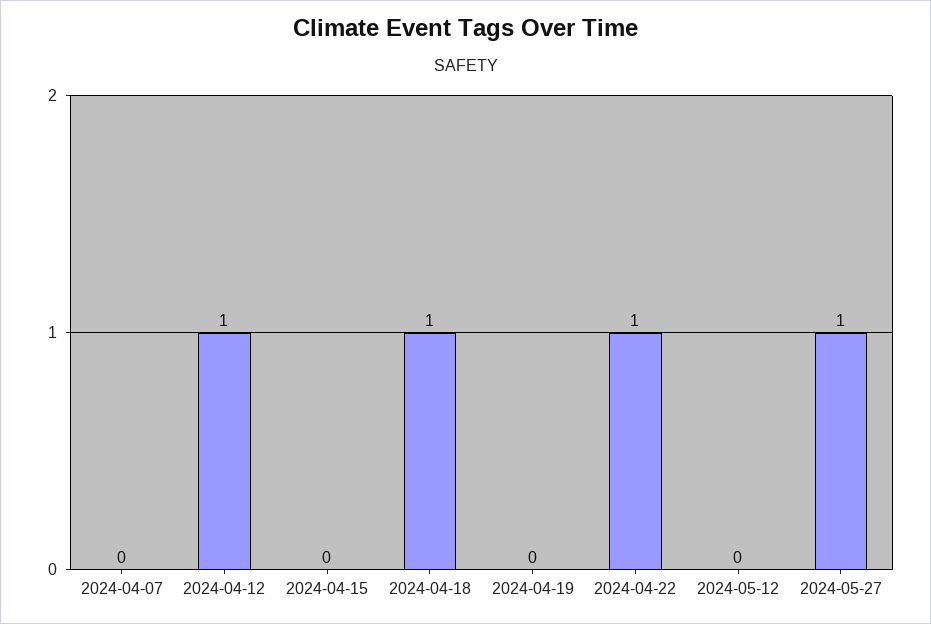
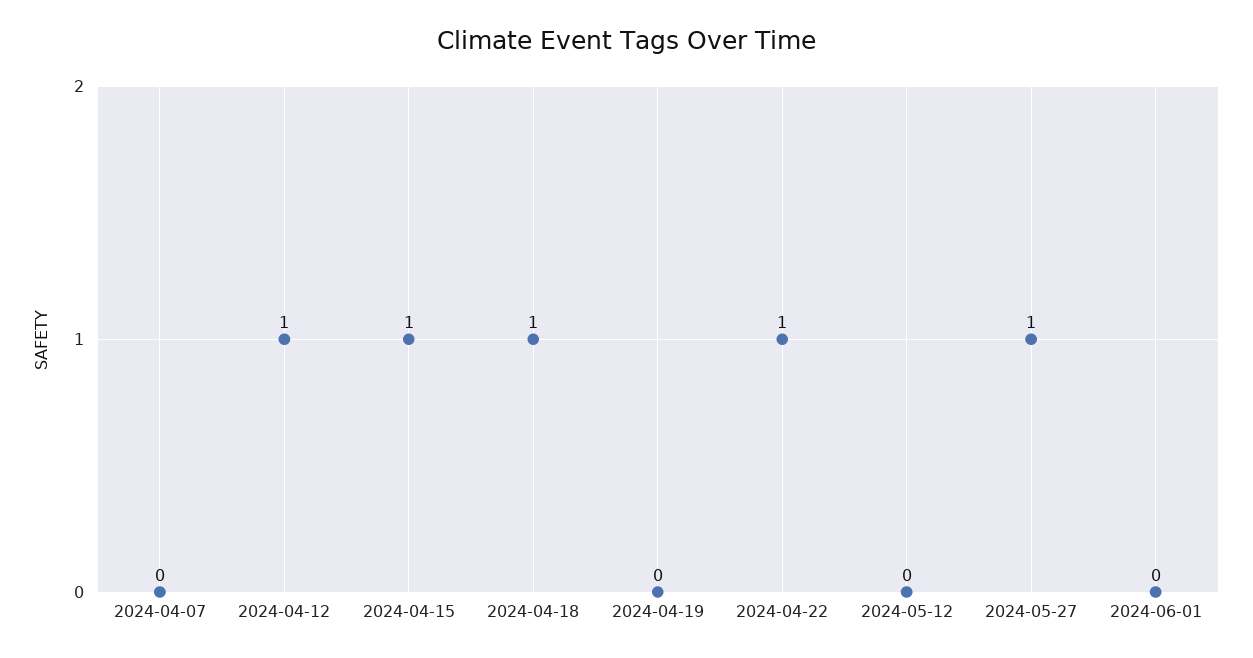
2024-04-15: 0 -> 1
2024-06-01: none -> 0

